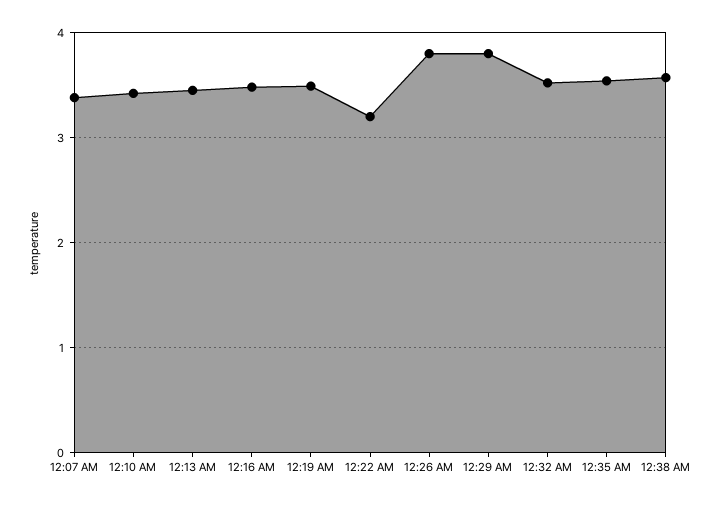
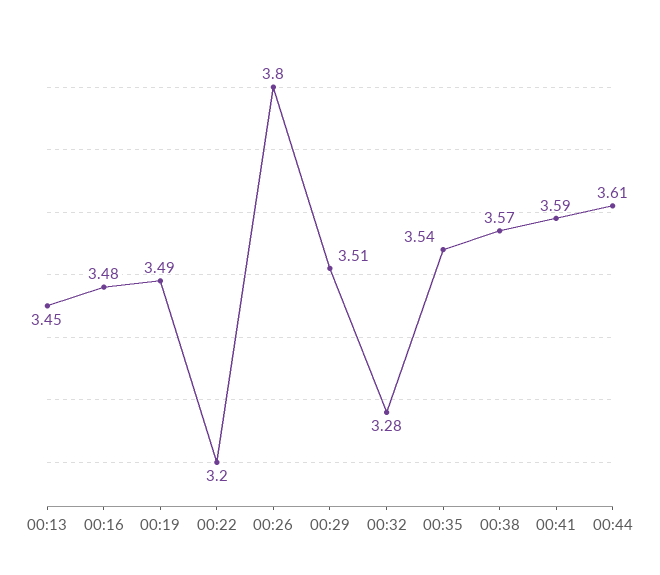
12:07 AM: 3.4 -> none
12:10 AM: 3.4 -> none
12:29 AM: 3.8 -> 3.51
12:32 AM: 3.5 -> 3.28
00:41: none -> 3.59
00:44: none -> 3.61

